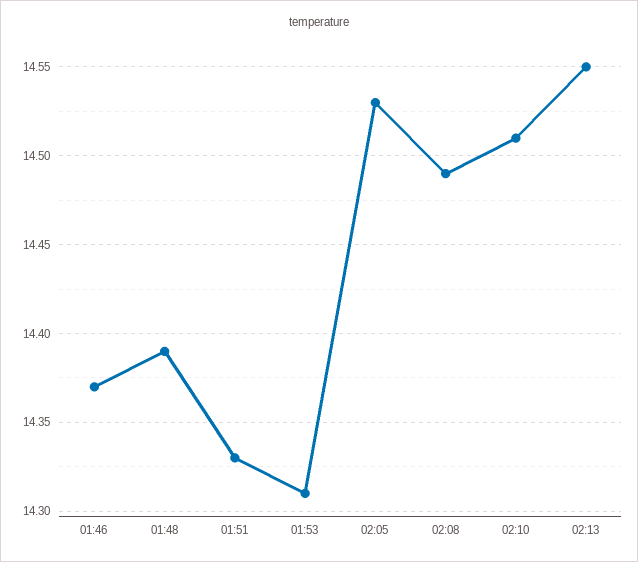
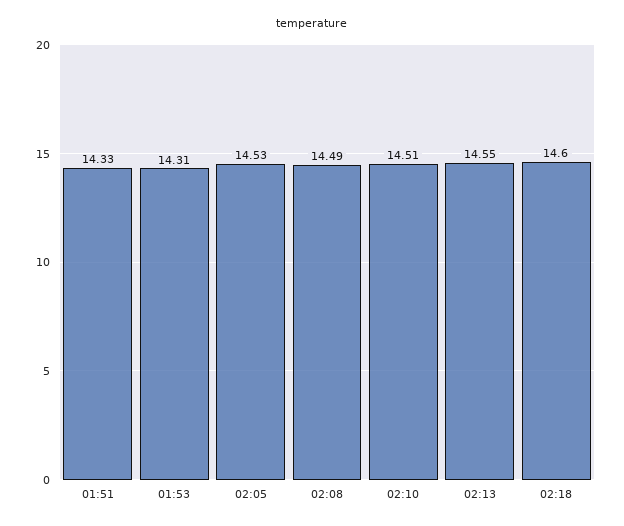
01:46: 14.37 -> none
01:48: 14.39 -> none
02:18: none -> 14.6

